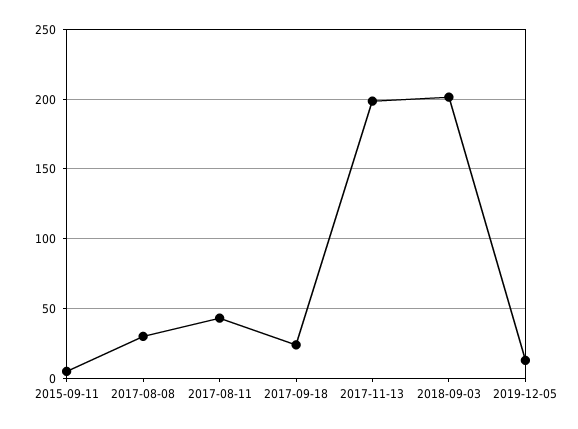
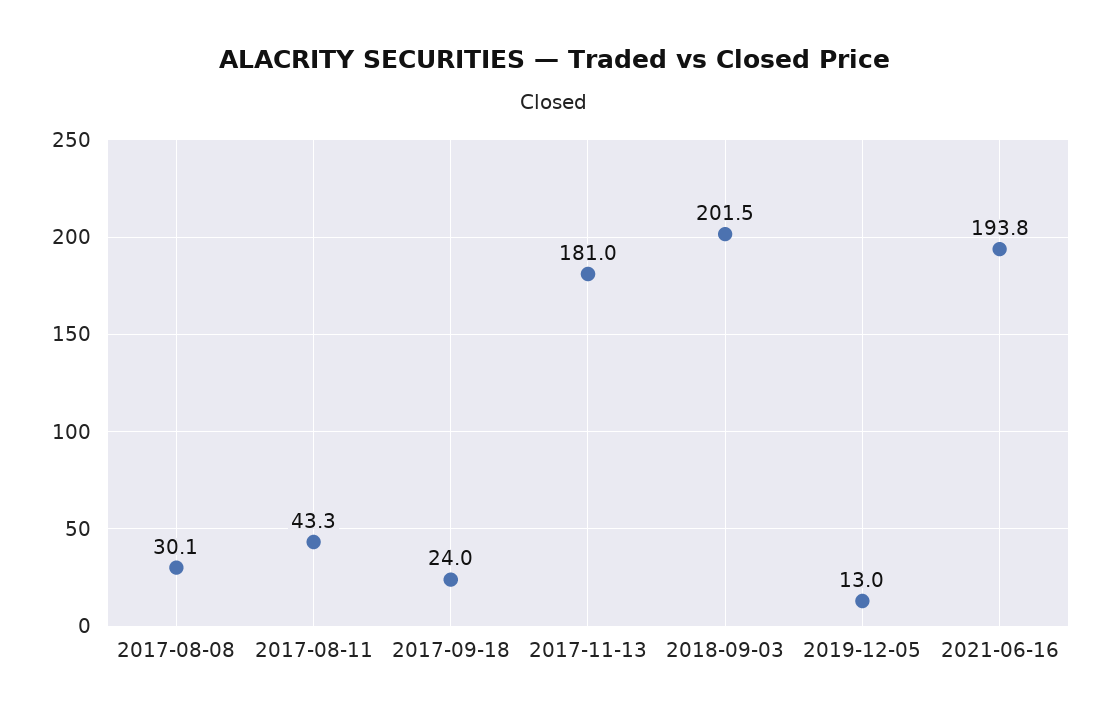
2015-09-11: 5 -> none
2017-11-13: 200 -> 181
2021-06-16: none -> 193.8

